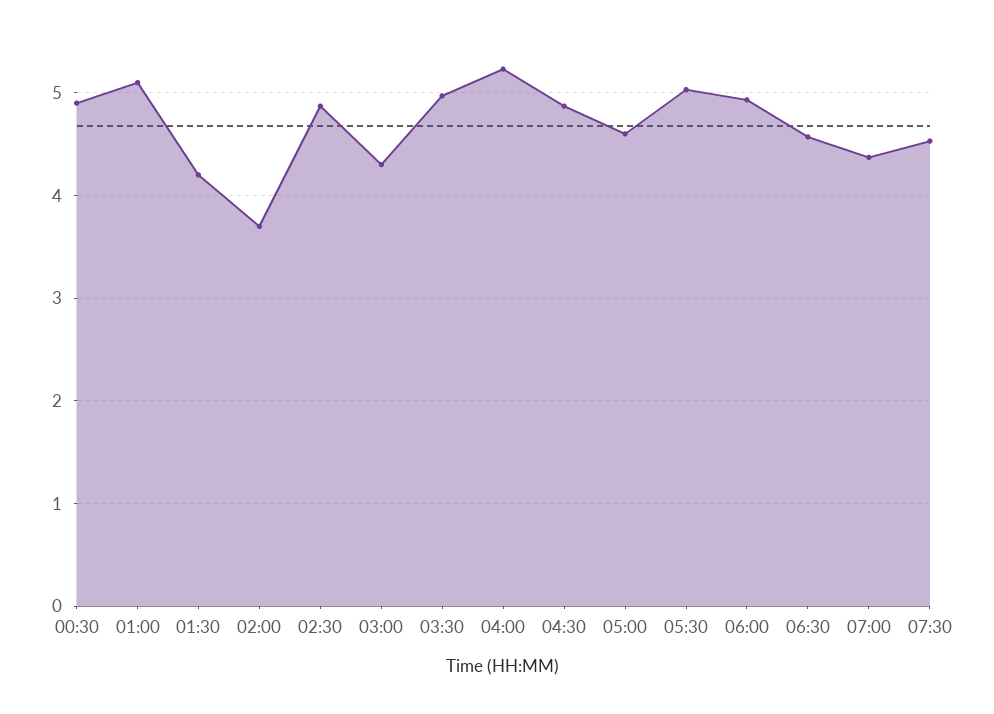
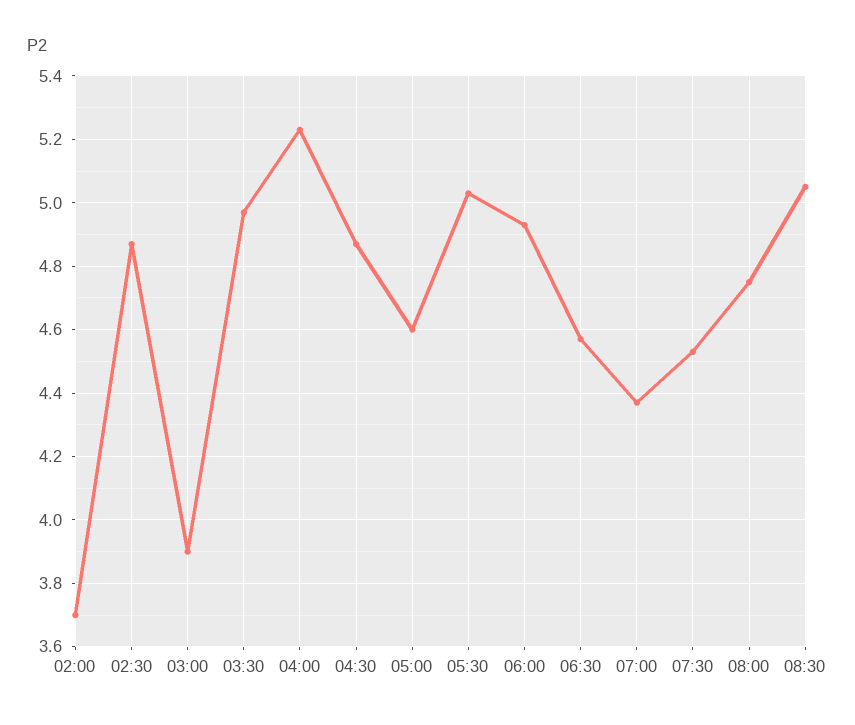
00:30: 4.9 -> none
01:00: 5.1 -> none
01:30: 4.2 -> none
03:00: 4.3 -> 3.9
08:00: none -> 4.75
08:30: none -> 5.05

